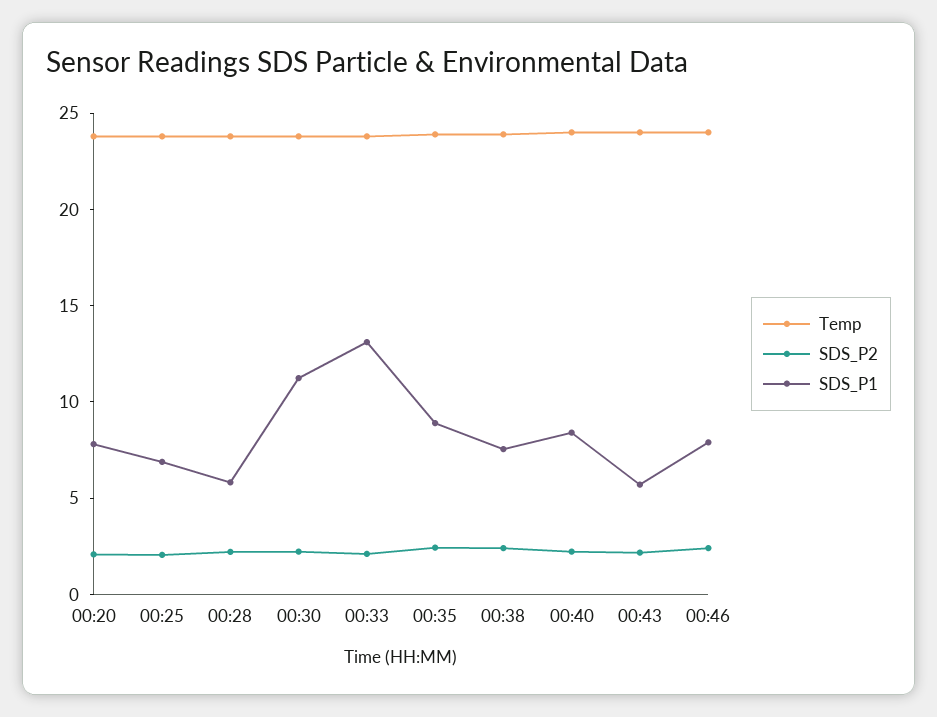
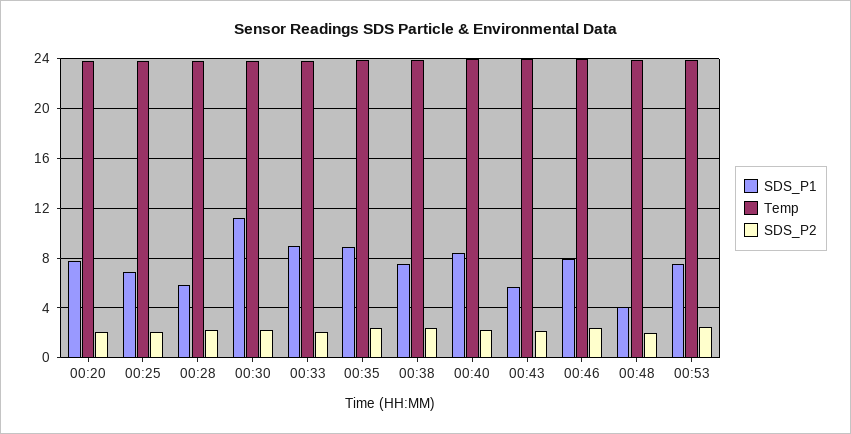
SDS_P1, 00:33: 13 -> 9
SDS_P1, 00:48: none -> 4
Temp, 00:48: none -> 24
SDS_P2, 00:48: none -> 2
SDS_P1, 00:53: none -> 7.5
Temp, 00:53: none -> 24
SDS_P2, 00:53: none -> 2.5

